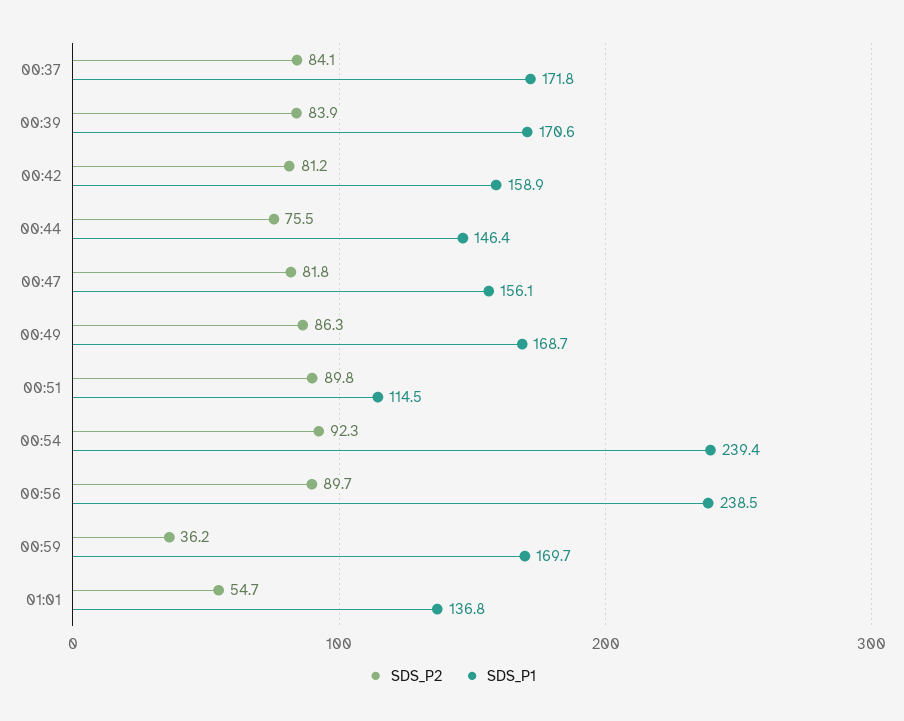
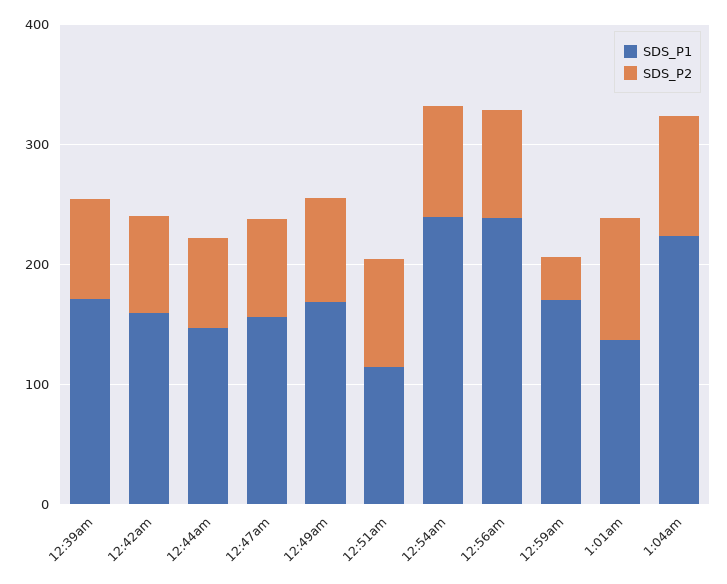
SDS_P2, 00:37: 84.1 -> none
SDS_P1, 00:37: 171.8 -> none
SDS_P2, 01:01: 54.7 -> 100
SDS_P1, 1:04am: none -> 220
SDS_P2, 1:04am: none -> 100

